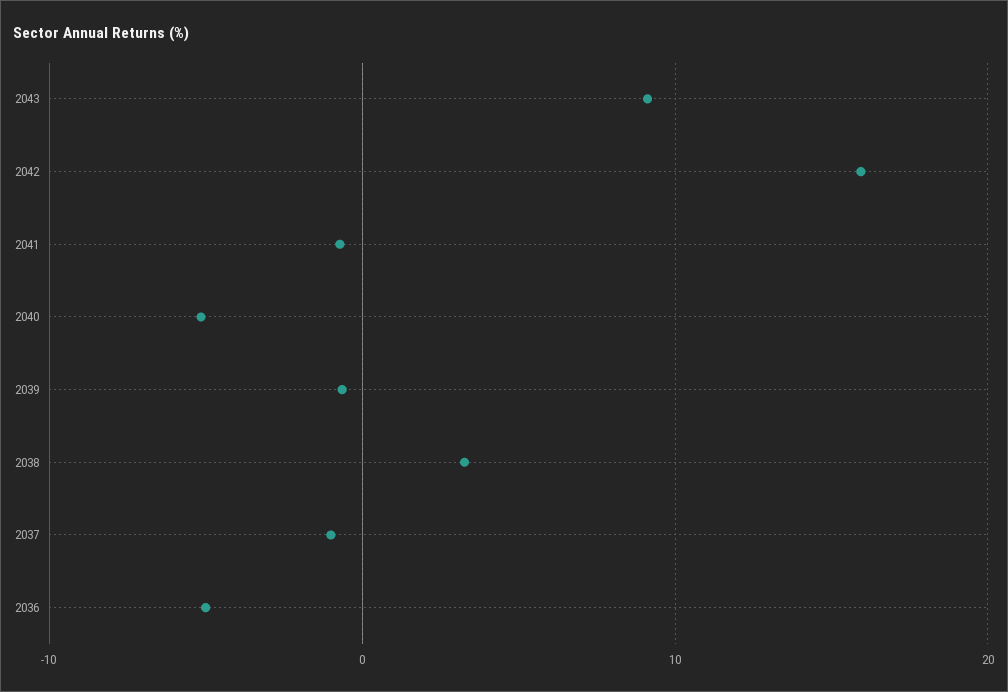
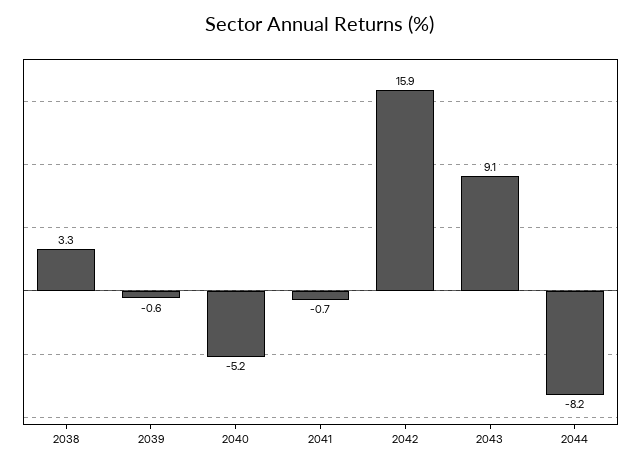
2037: -1 -> none
2036: -5 -> none
2044: none -> -8.2

